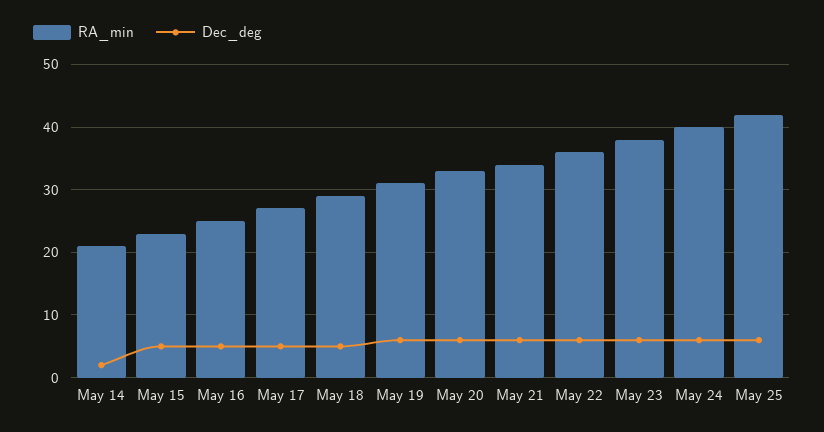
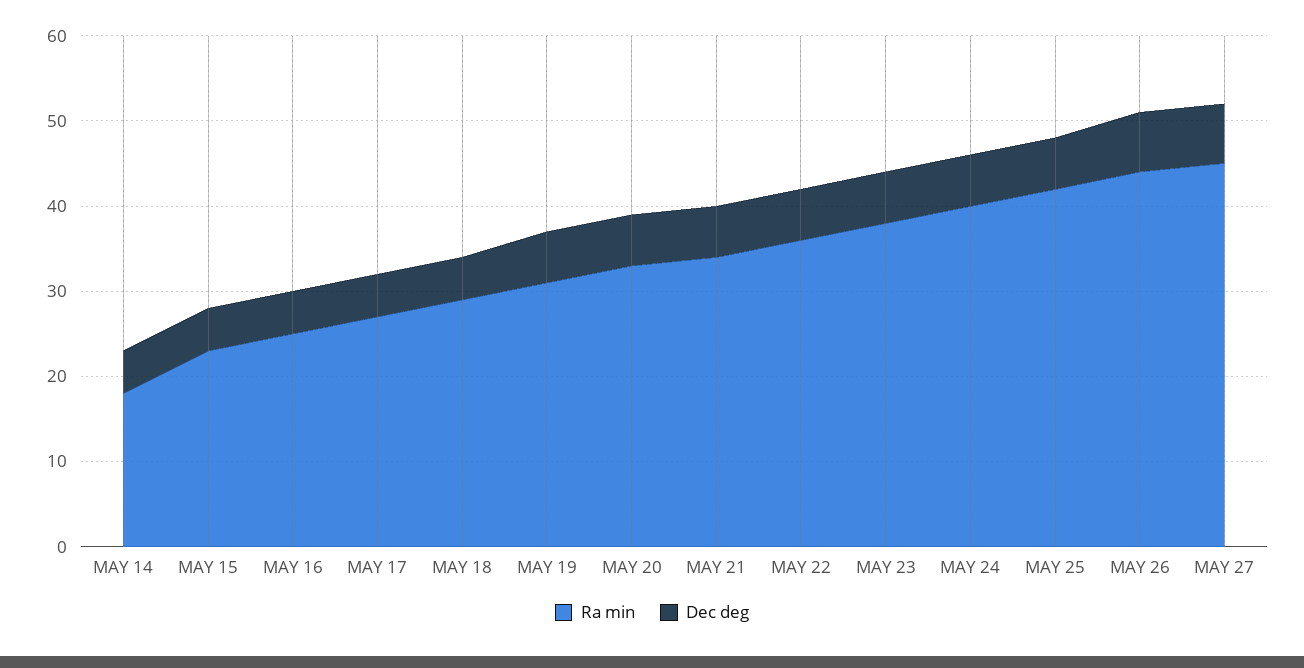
RA_min, May 14: 21 -> 18
Dec_deg, May 14: 2 -> 5
RA_min, MAY 26: none -> 44
Dec_deg, MAY 26: none -> 7
RA_min, MAY 27: none -> 45
Dec_deg, MAY 27: none -> 7

